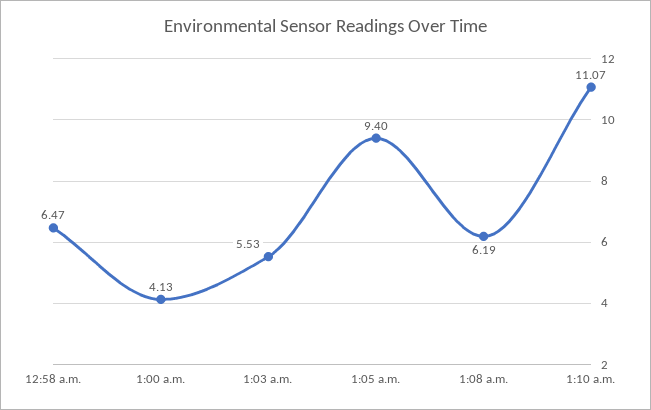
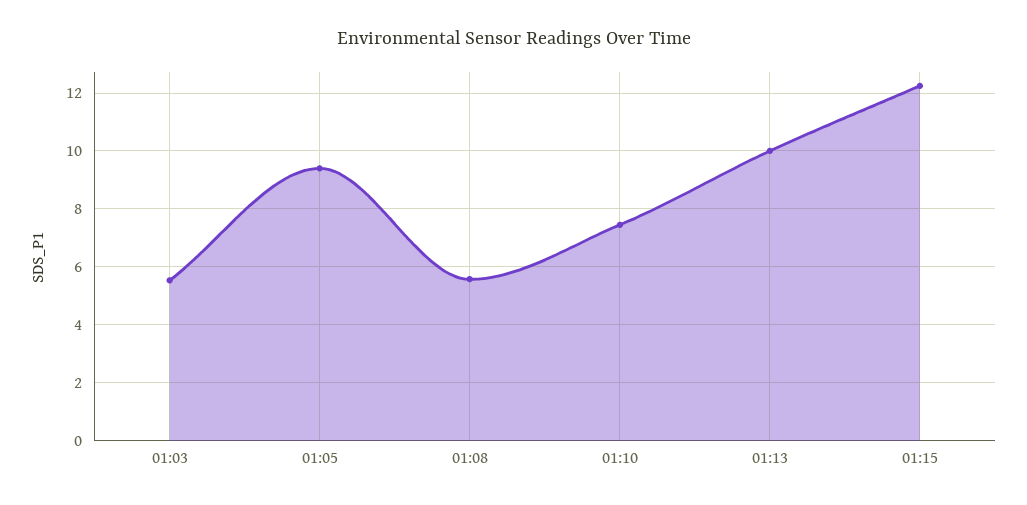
12:58 a.m.: 6.47 -> none
1:00 a.m.: 4.13 -> none
1:08 a.m.: 6.19 -> 5.5
1:10 a.m.: 11.07 -> 7.5
01:13: none -> 10
01:15: none -> 12.25

